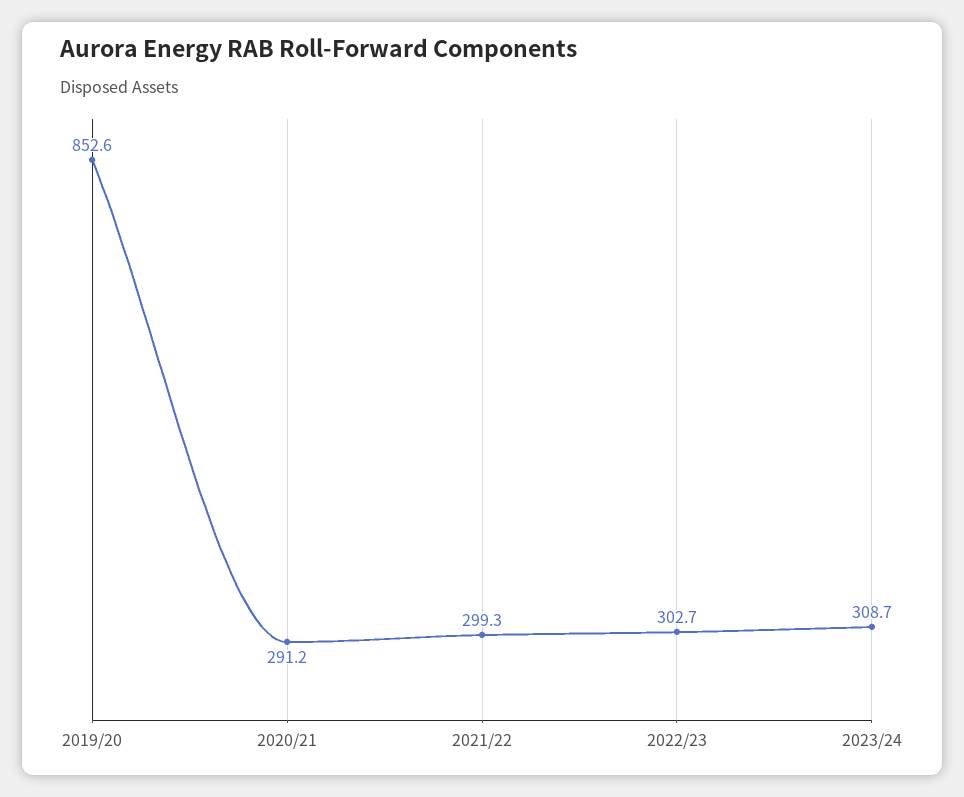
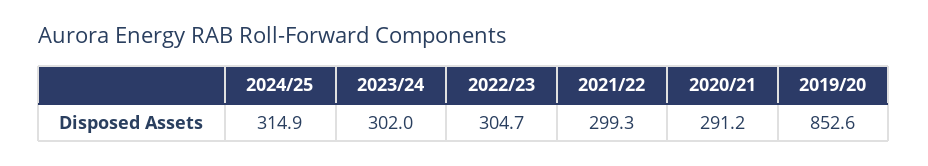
2022/23: 302.7 -> 304.7
2023/24: 308.7 -> 302
2024/25: none -> 314.9

